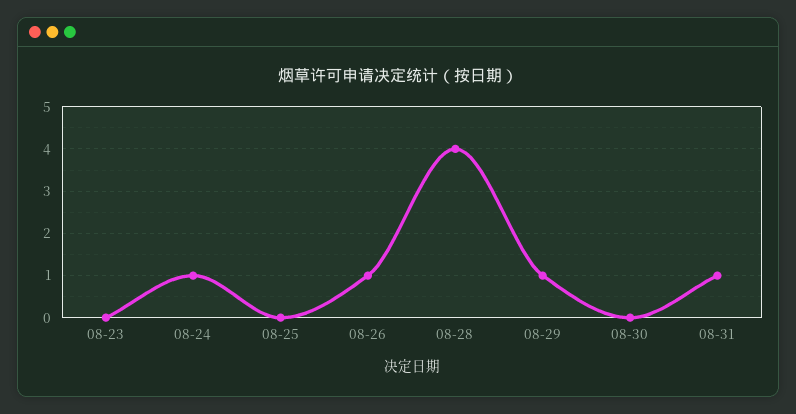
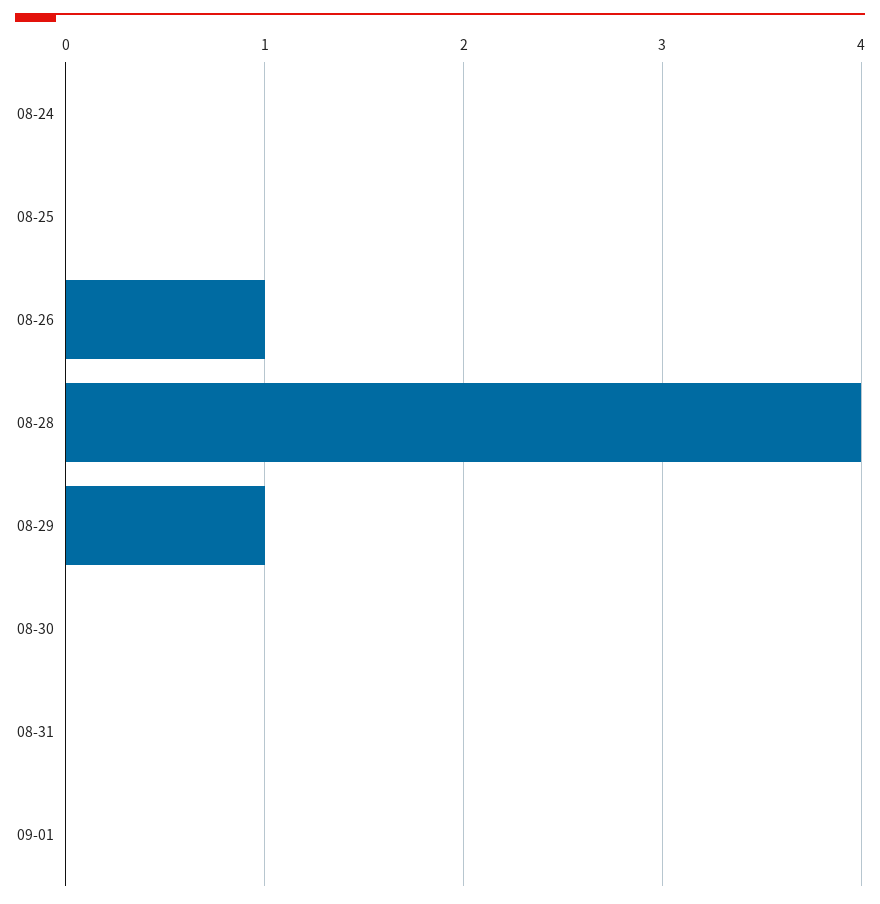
08-23: 0 -> none
08-24: 1 -> 0
08-31: 1 -> 0
09-01: none -> 0

